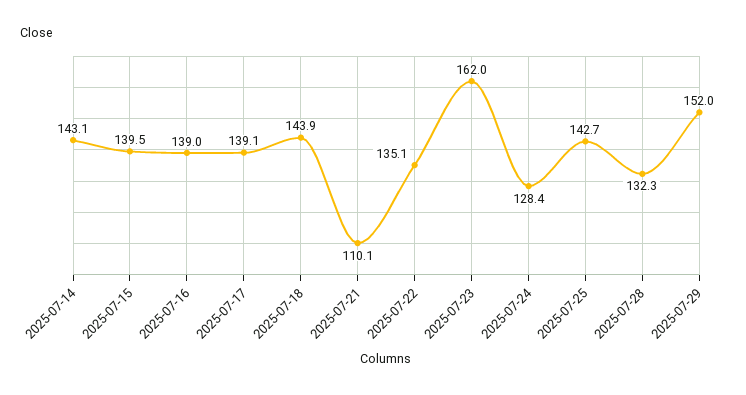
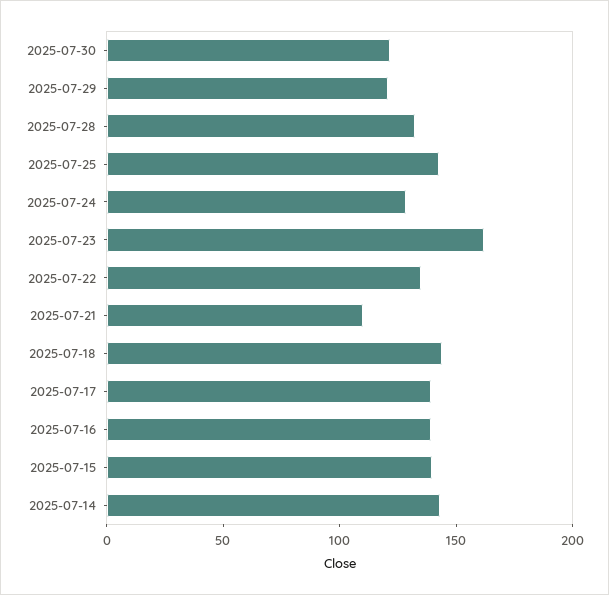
2025-07-29: 152 -> 120
2025-07-30: none -> 120

